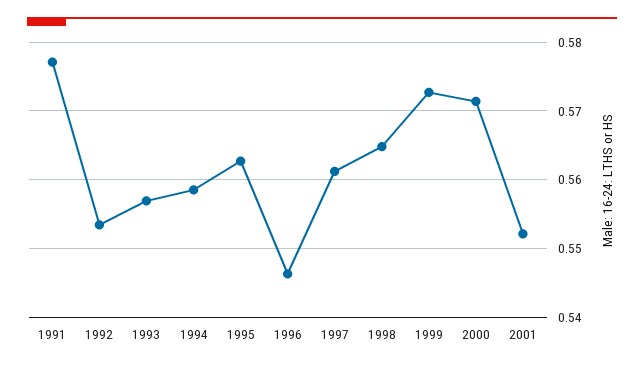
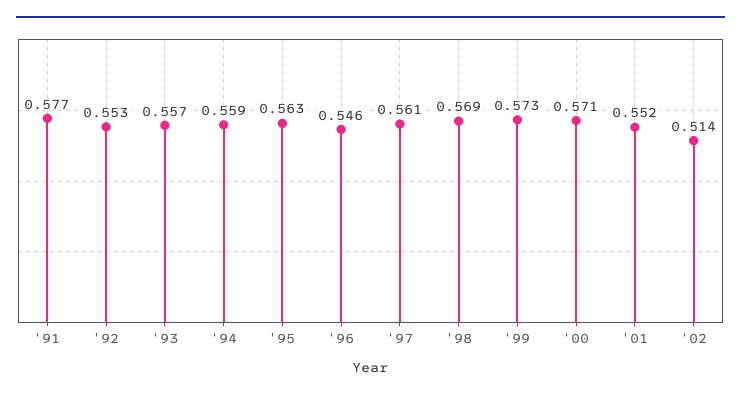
1998: 0.565 -> 0.569
'02: none -> 0.514

